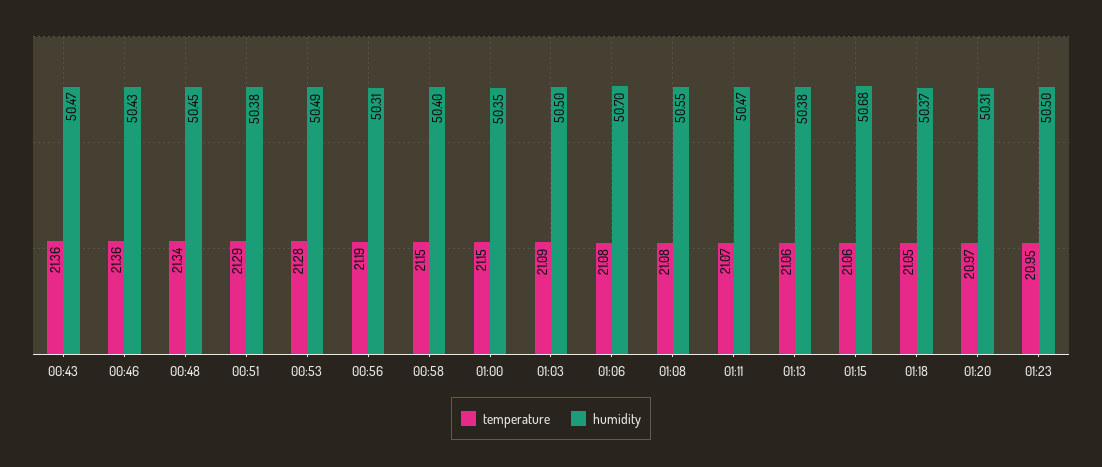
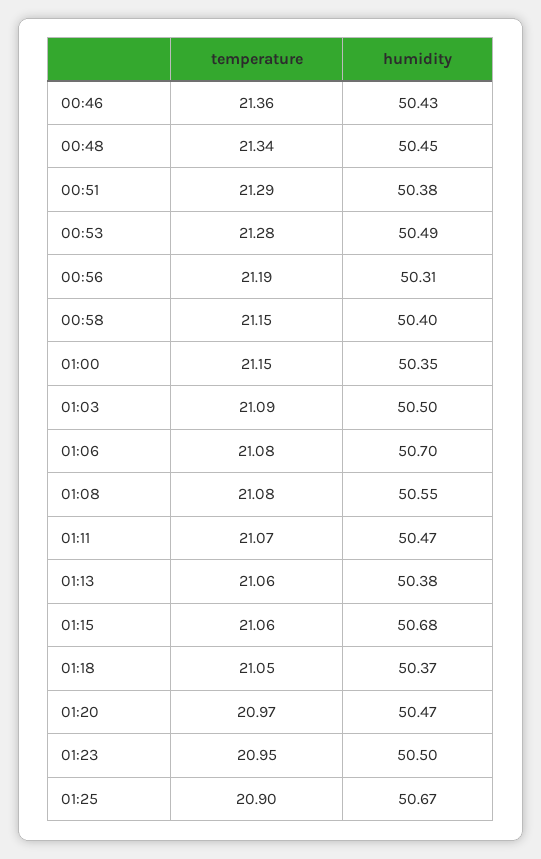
temperature, 00:43: 21.36 -> none
humidity, 00:43: 50.47 -> none
humidity, 01:20: 50.31 -> 50.47
temperature, 01:25: none -> 20.9
humidity, 01:25: none -> 50.67

